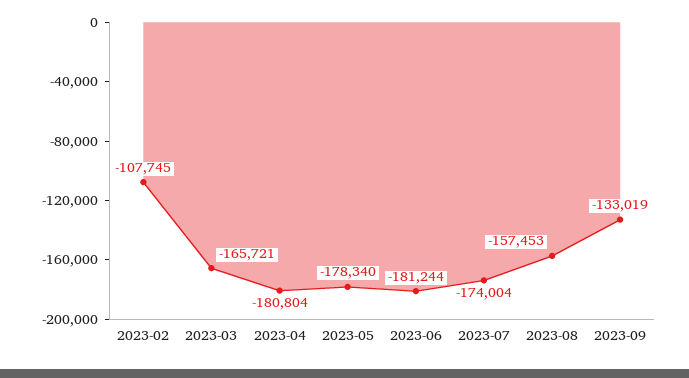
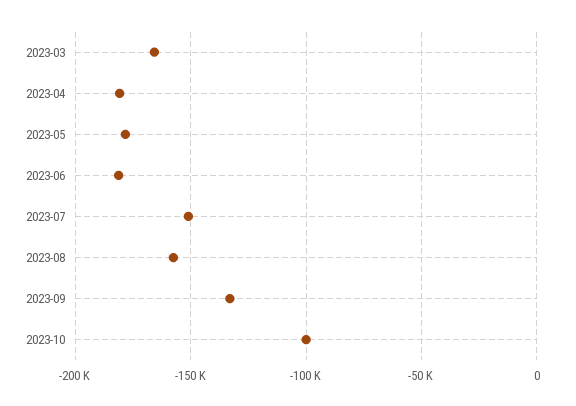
2023-02: -107745 -> none
2023-07: -174004 -> -150000
2023-10: none -> -100000

